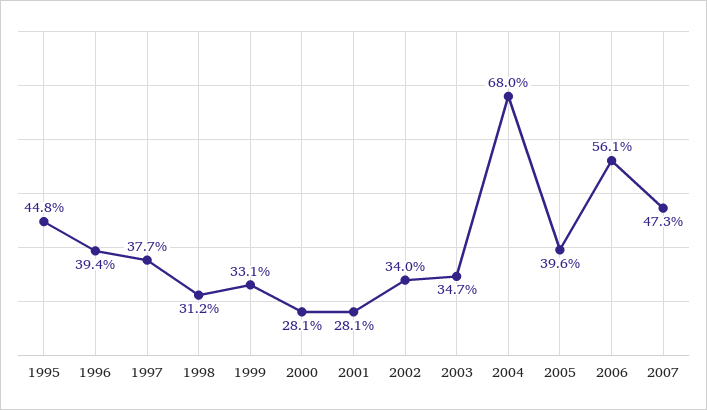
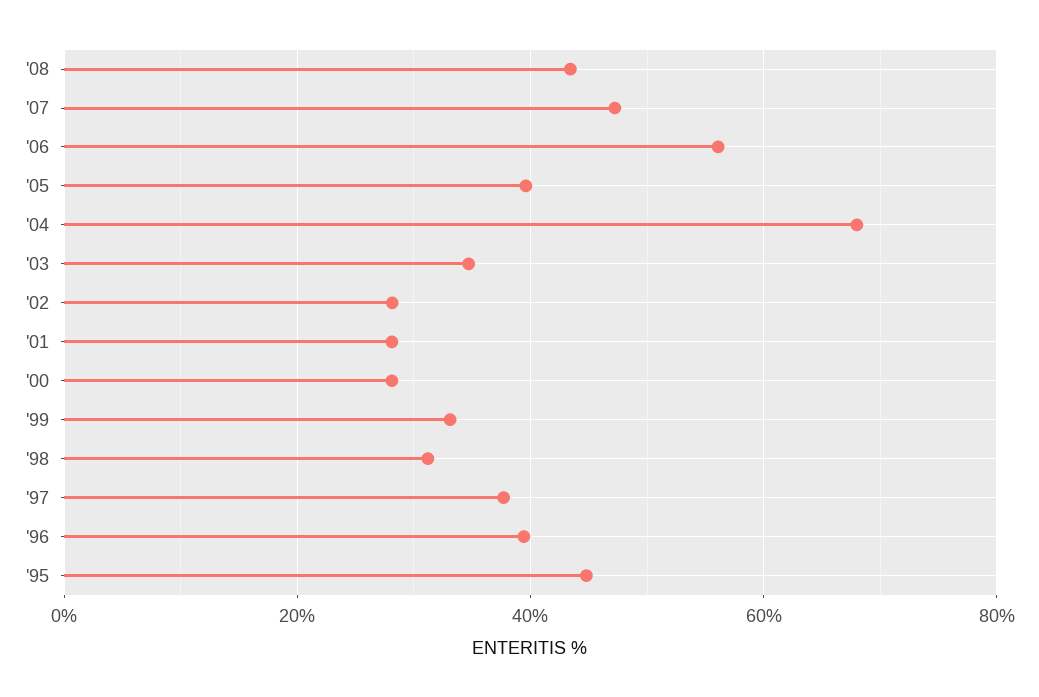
2002: 34 -> 28
'08: none -> 44

